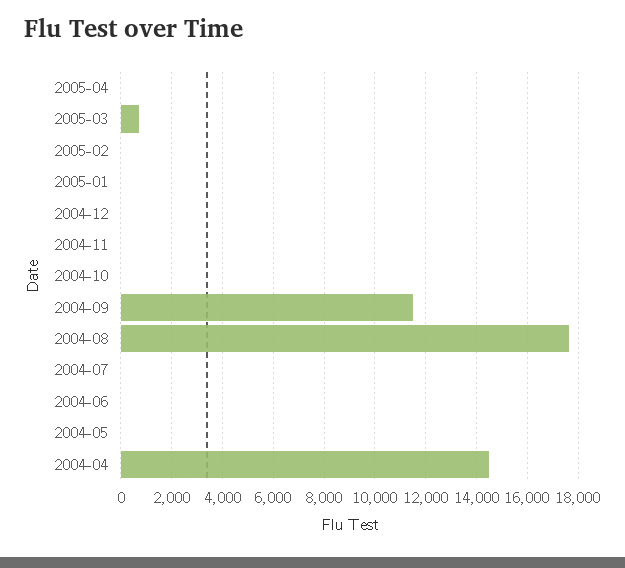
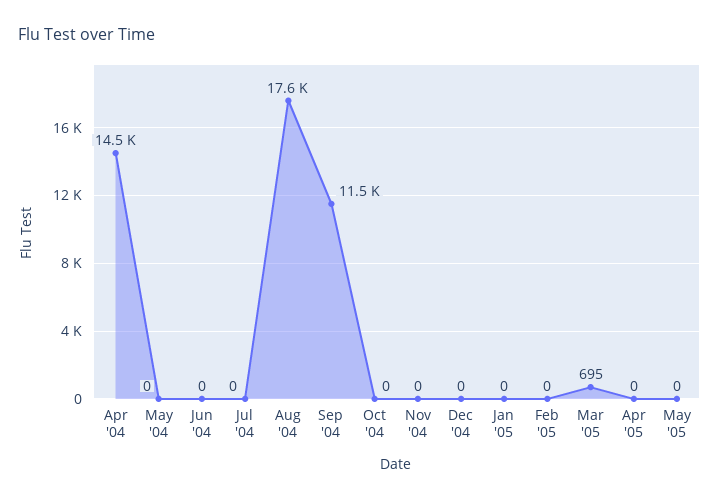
May '05: none -> 0

